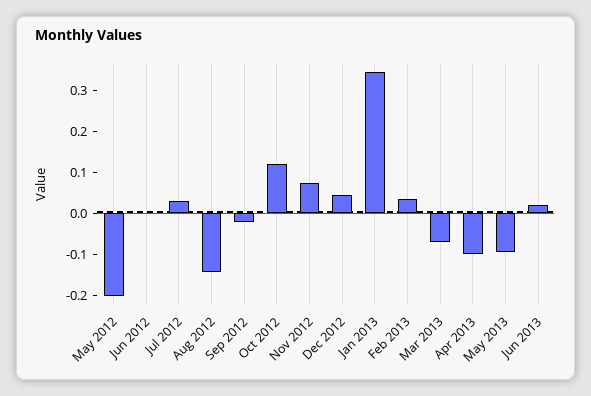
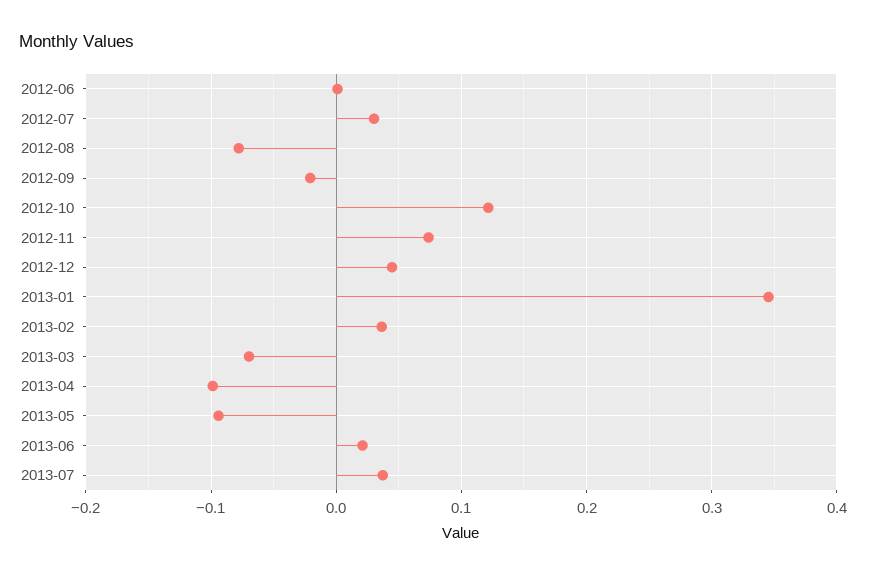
May 2012: -0.2 -> none
Aug 2012: -0.14 -> -0.08
2013-07: none -> 0.04

